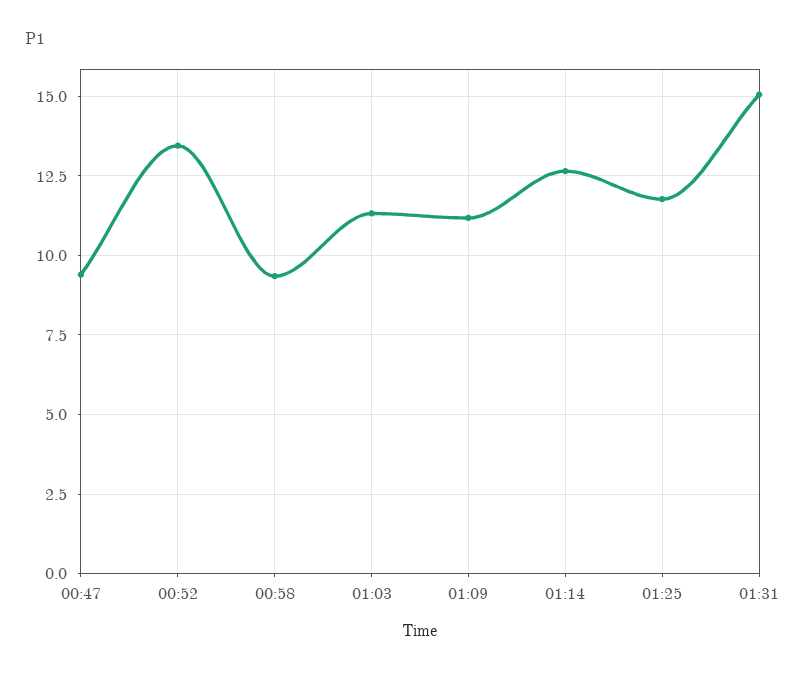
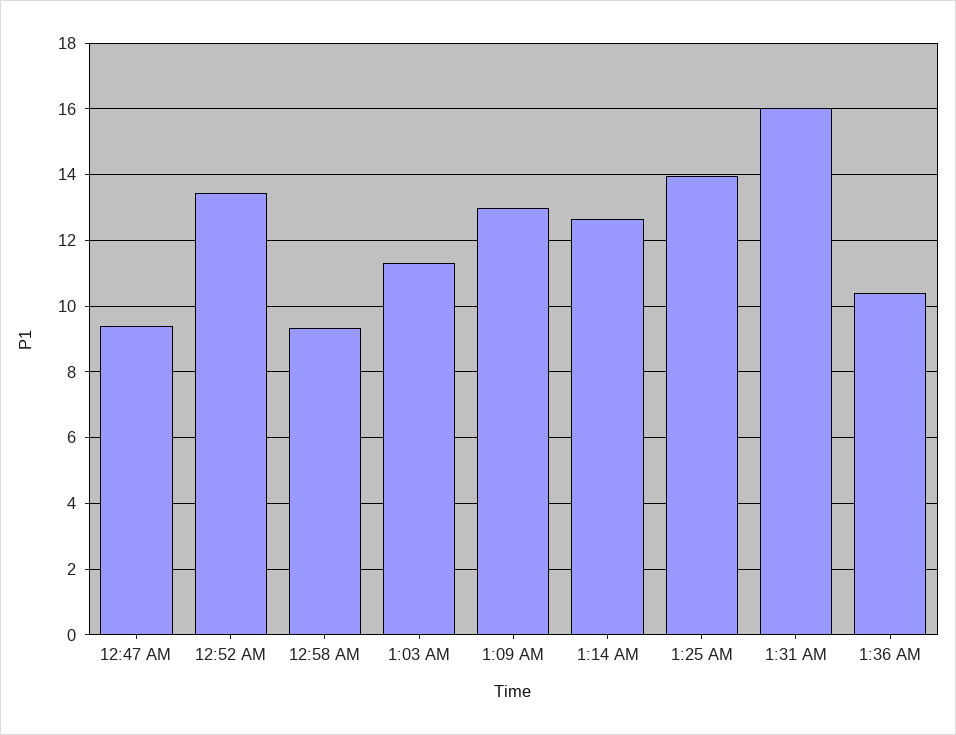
01:09: 11.25 -> 13
01:25: 11.75 -> 14
01:31: 15 -> 16
1:36 AM: none -> 10.4

